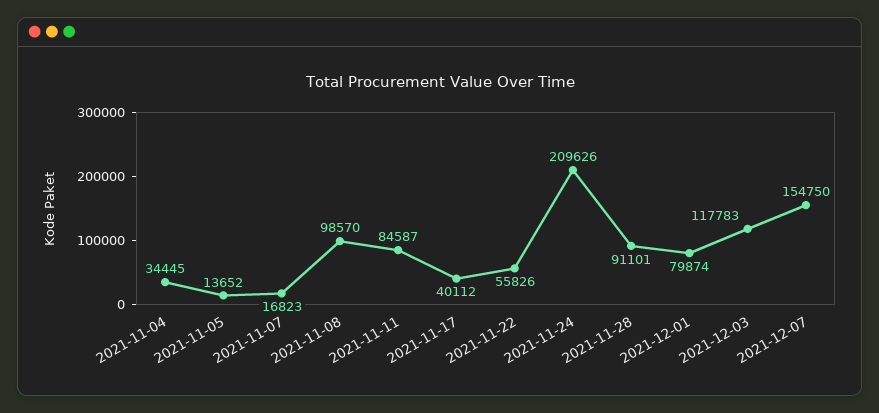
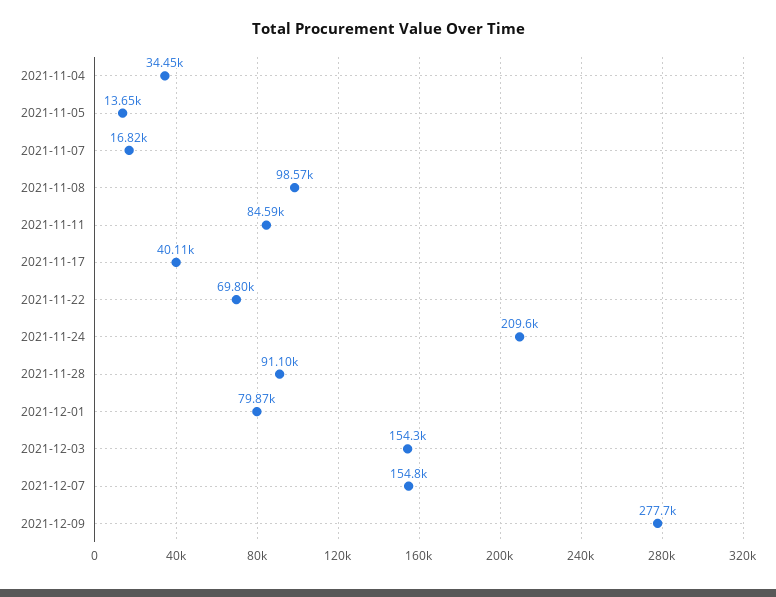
2021-11-22: 55826 -> 69800
2021-12-03: 117783 -> 154300
2021-12-09: none -> 277700

